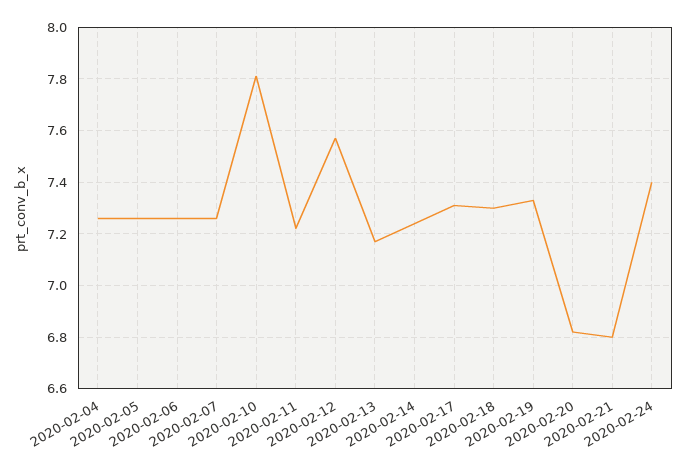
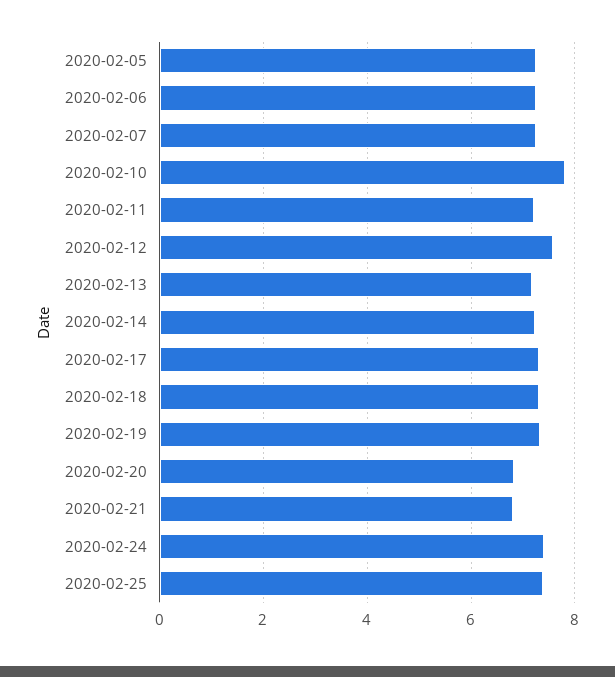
2020-02-04: 7.25 -> none
2020-02-25: none -> 7.4

